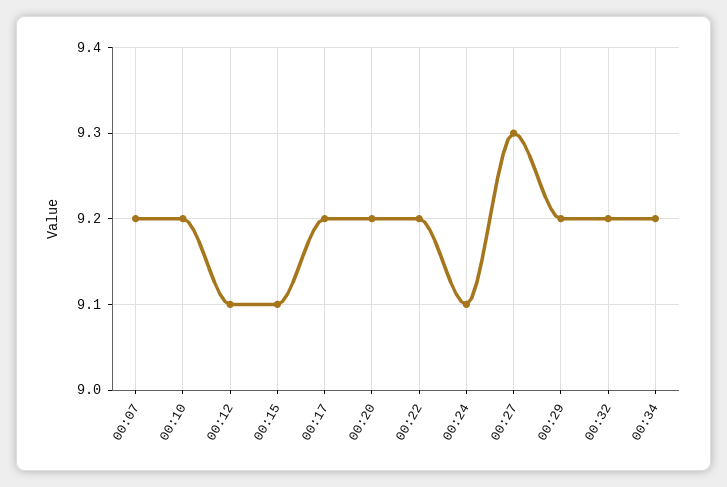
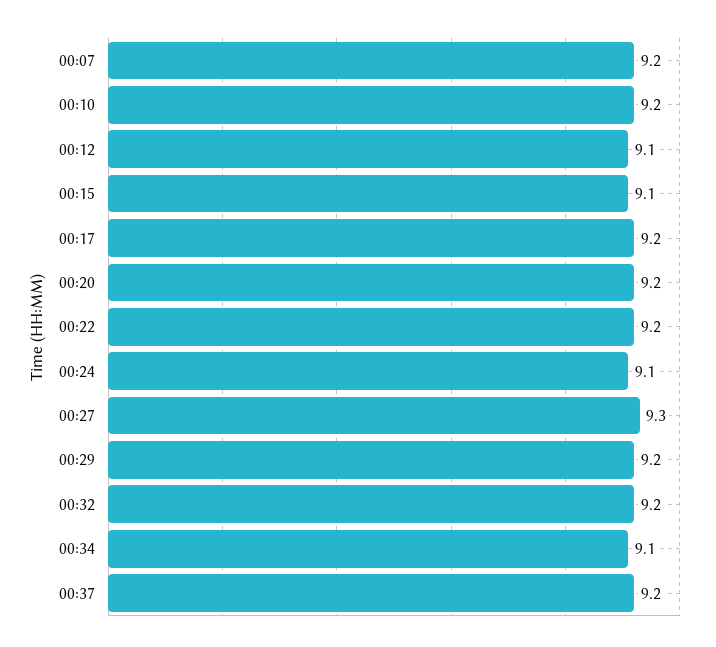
00:34: 9.2 -> 9.1
00:37: none -> 9.2

